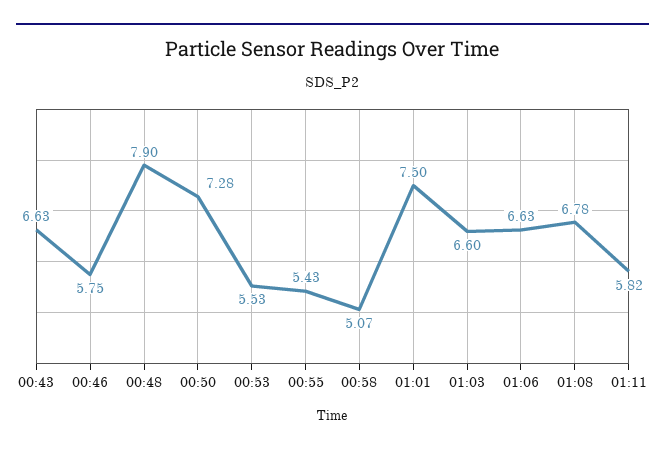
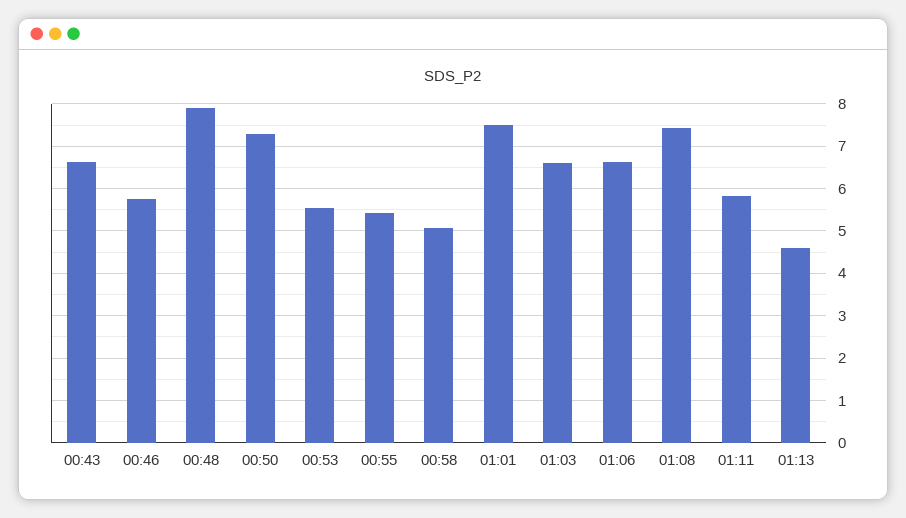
01:08: 6.78 -> 7.4
01:13: none -> 4.6

